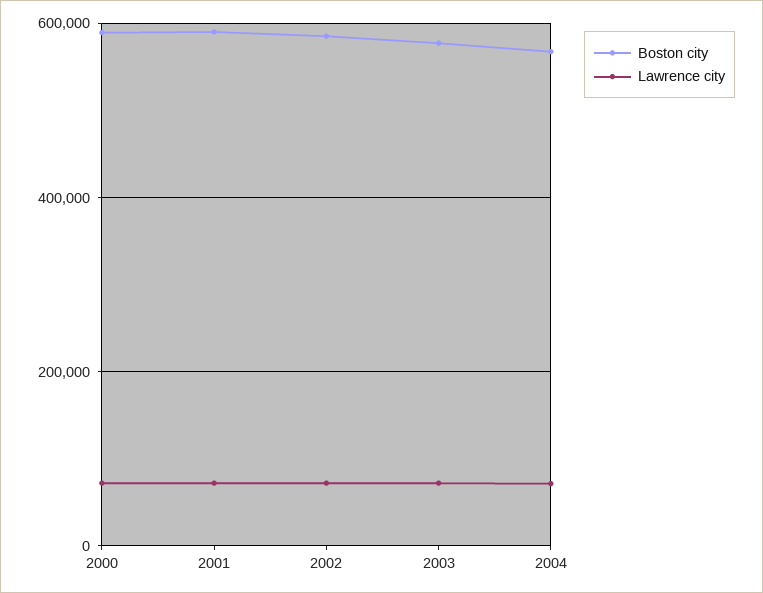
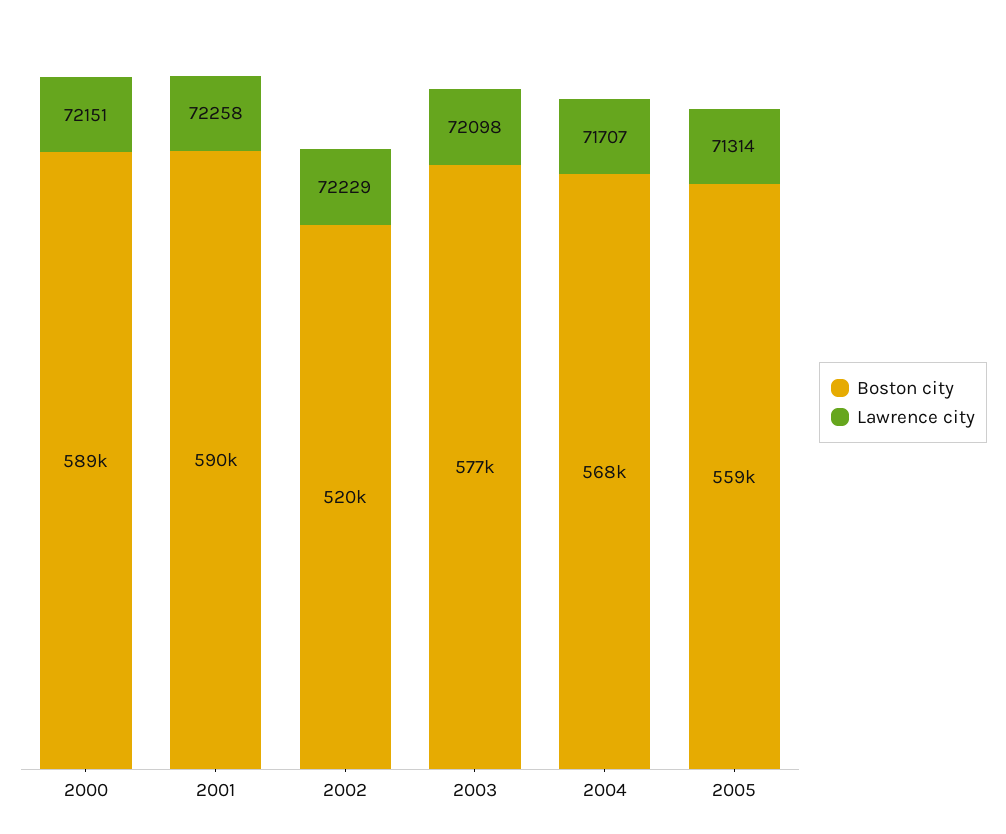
Boston city, 2002: 580000 -> 520000
Boston city, 2005: none -> 559000
Lawrence city, 2005: none -> 71314

